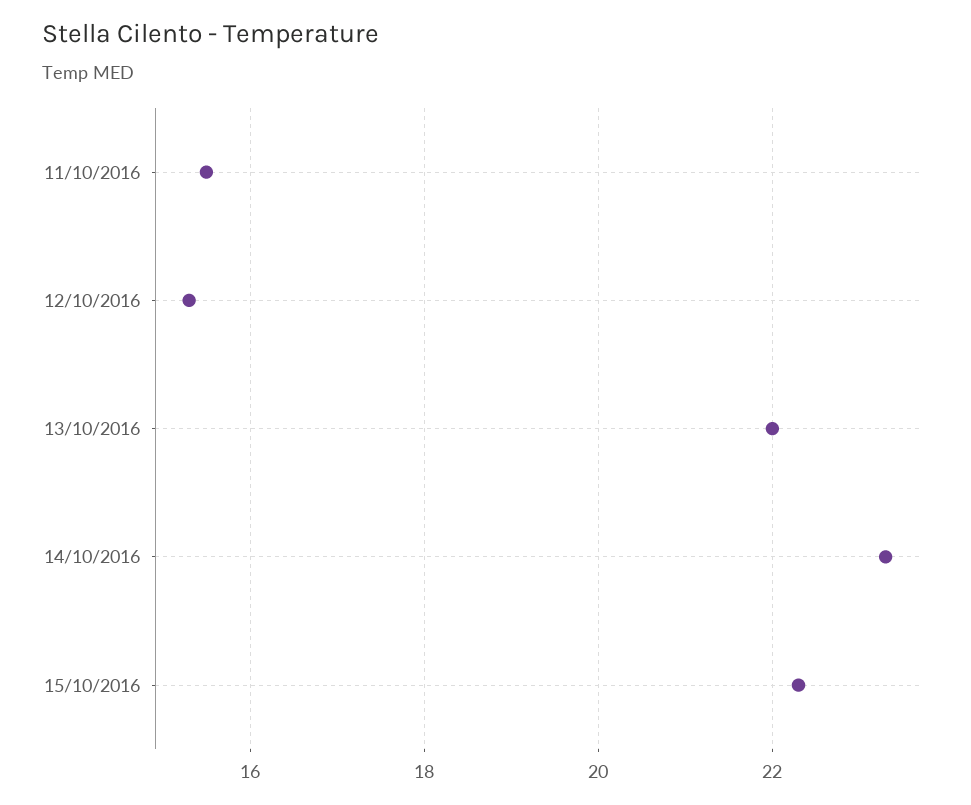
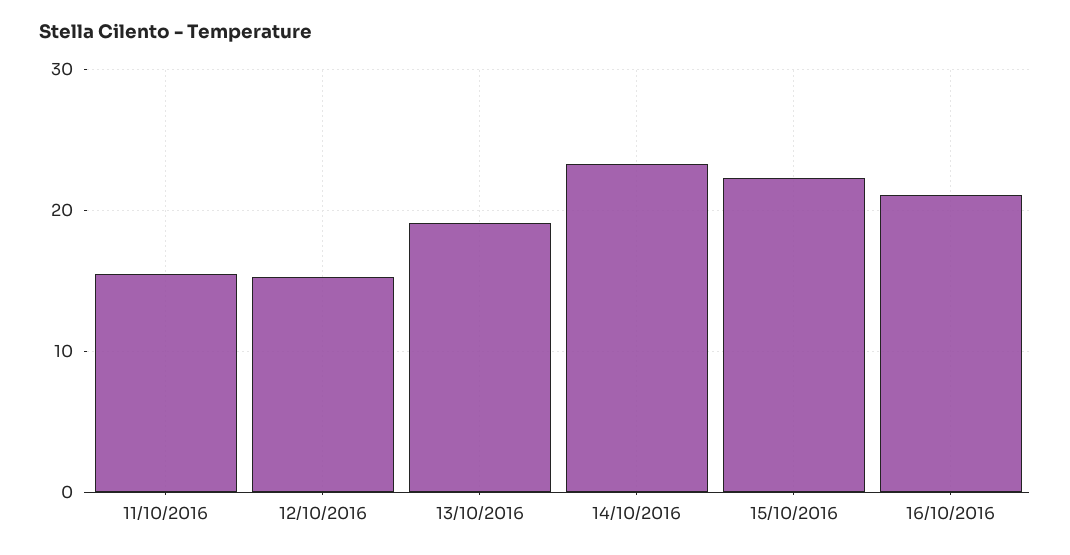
13/10/2016: 22 -> 19
16/10/2016: none -> 21

